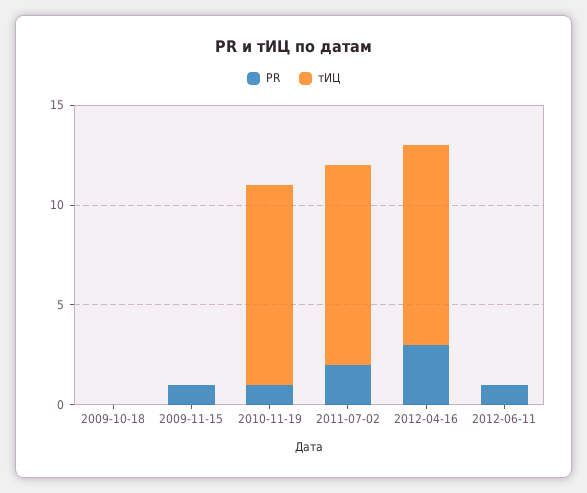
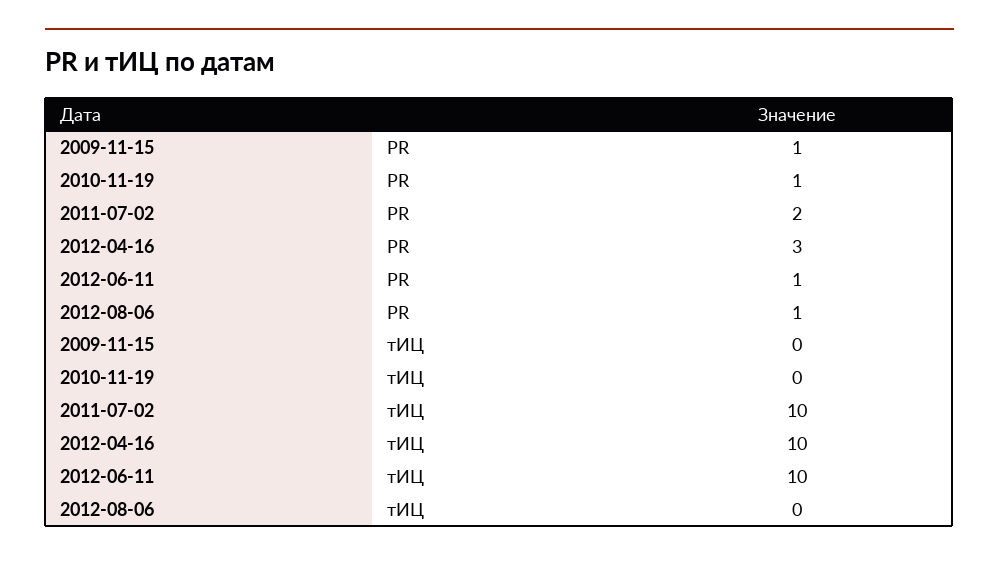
PR, 2009-10-18: 0 -> none
тИЦ, 2009-10-18: 0 -> none
тИЦ, 2010-11-19: 10 -> 0
тИЦ, 2012-06-11: 0 -> 10
PR, 2012-08-06: none -> 1
тИЦ, 2012-08-06: none -> 0

